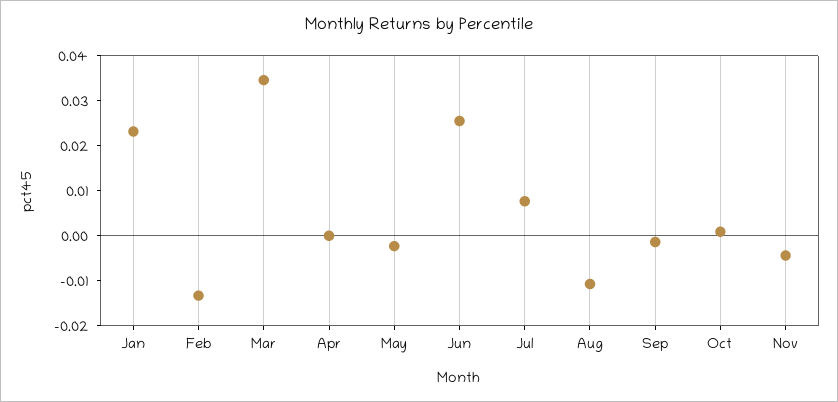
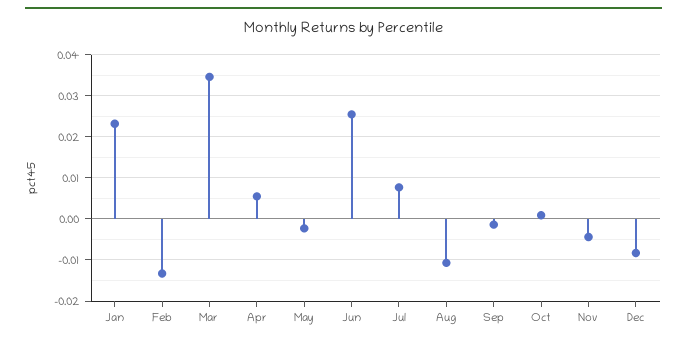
Apr: 0 -> 0.006
Dec: none -> -0.008

